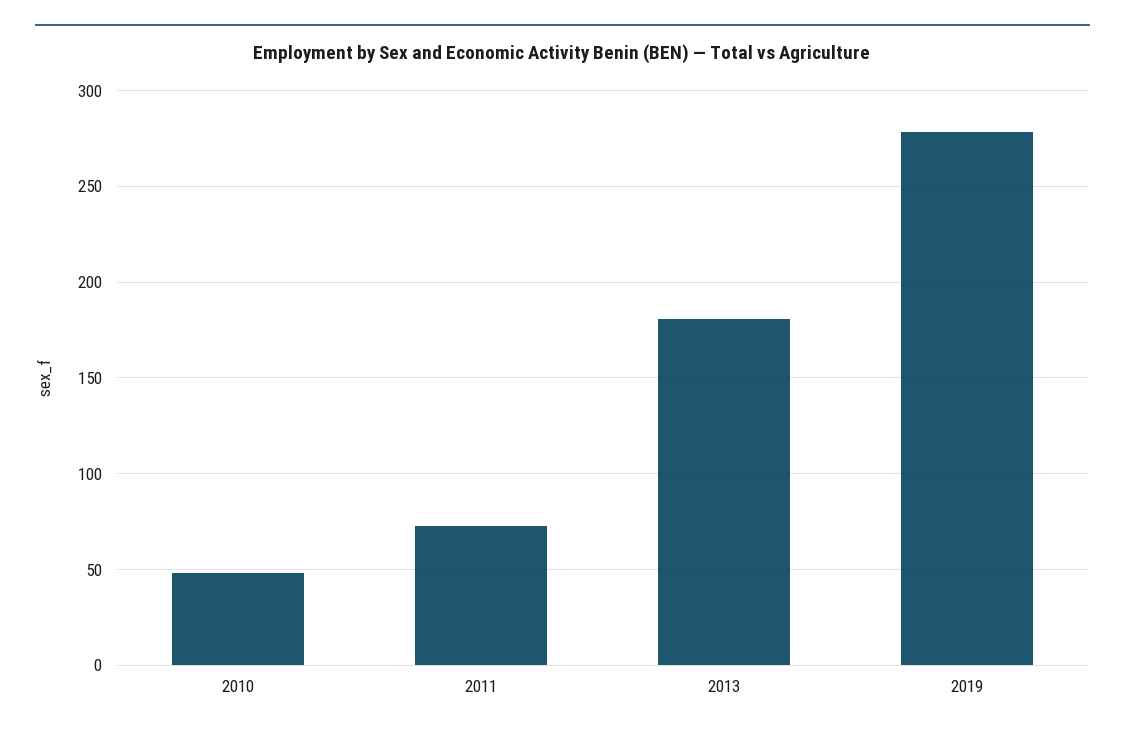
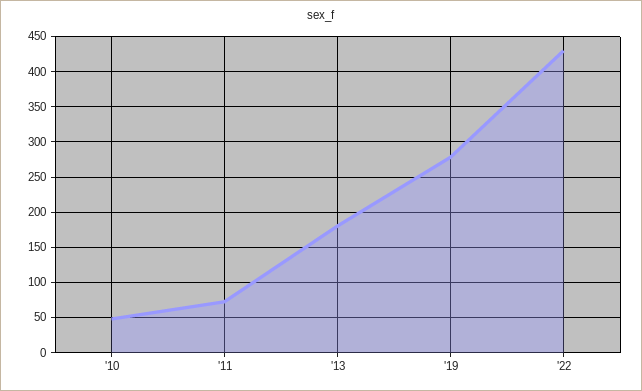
'22: none -> 430

